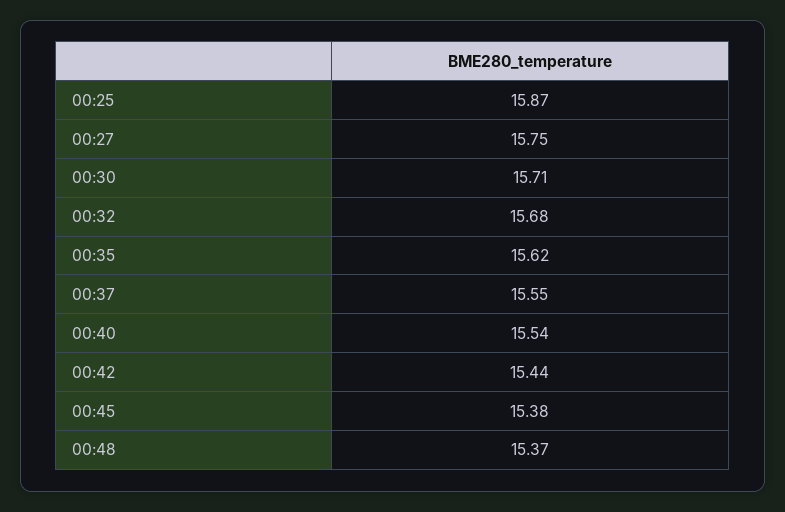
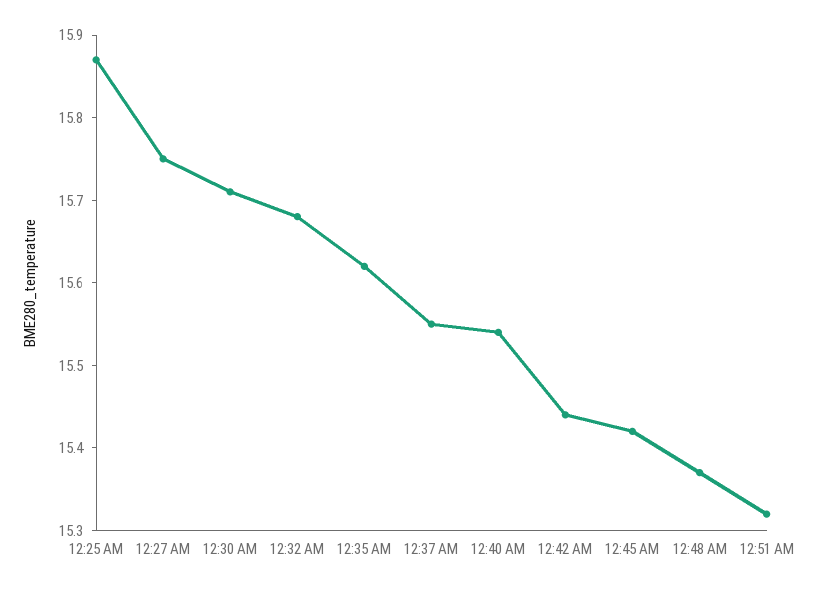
00:45: 15.38 -> 15.42
12:51 AM: none -> 15.32

